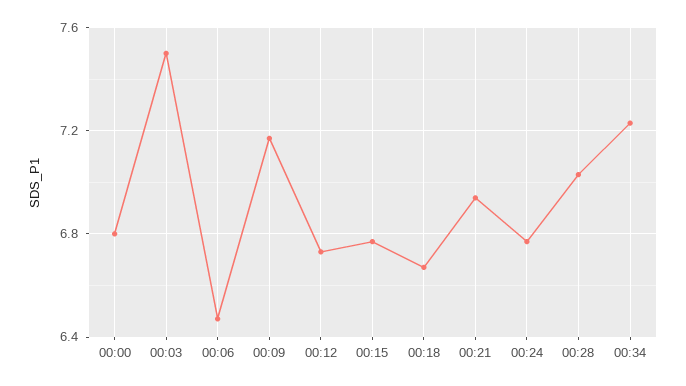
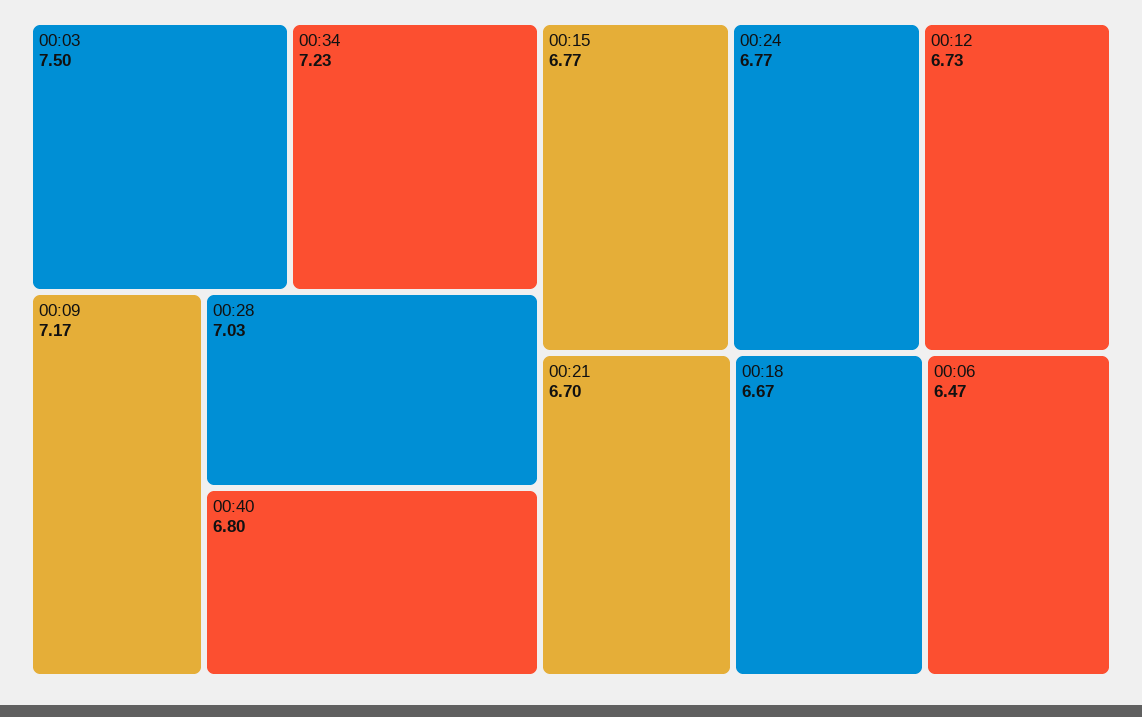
00:00: 6.8 -> none
00:21: 6.95 -> 6.7
00:40: none -> 6.8

